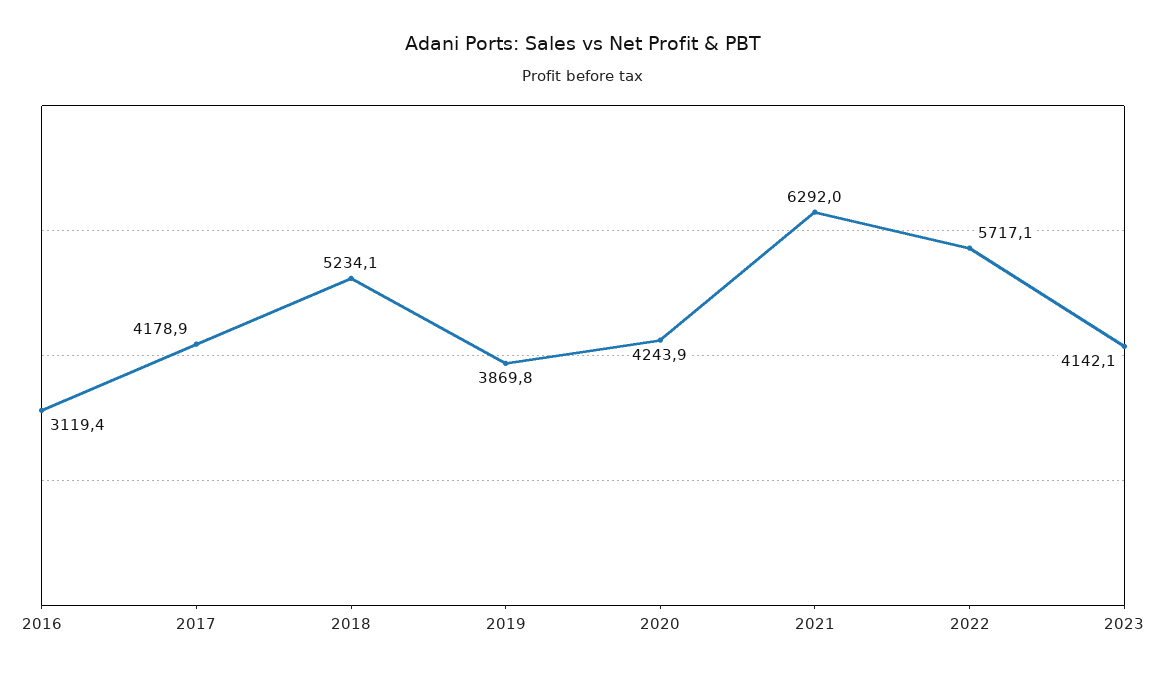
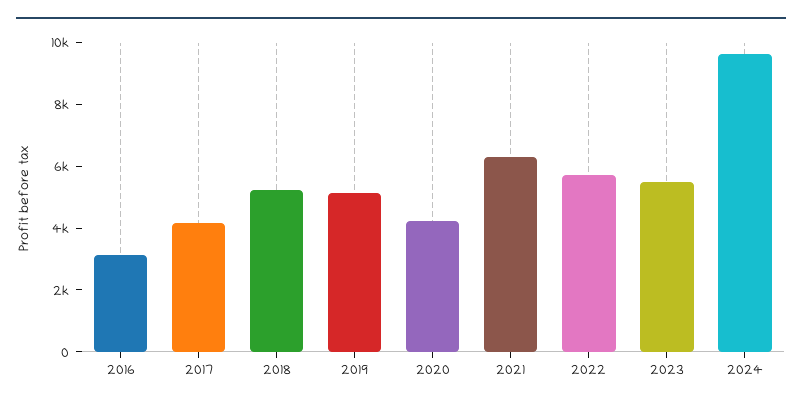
2019: 3869.8 -> 5000
2023: 4142.1 -> 5500
2024: none -> 9500

